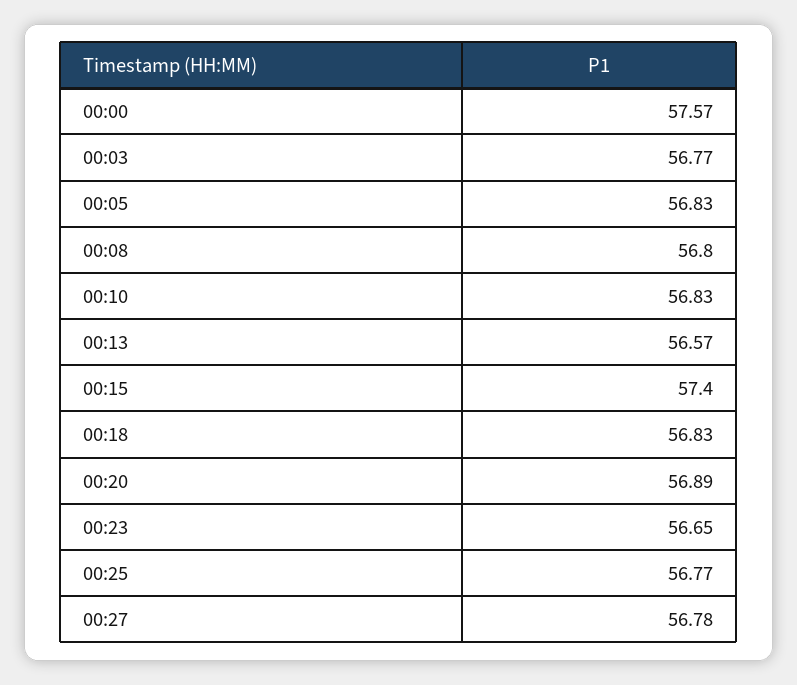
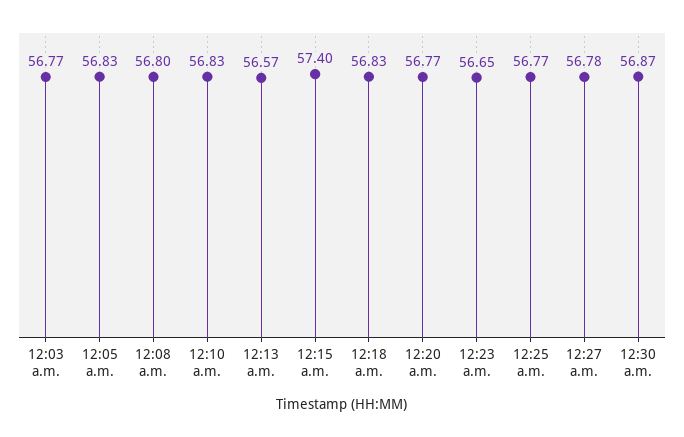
00:00: 57.57 -> none
00:20: 56.89 -> 56.77
12:30 a.m.: none -> 56.87

